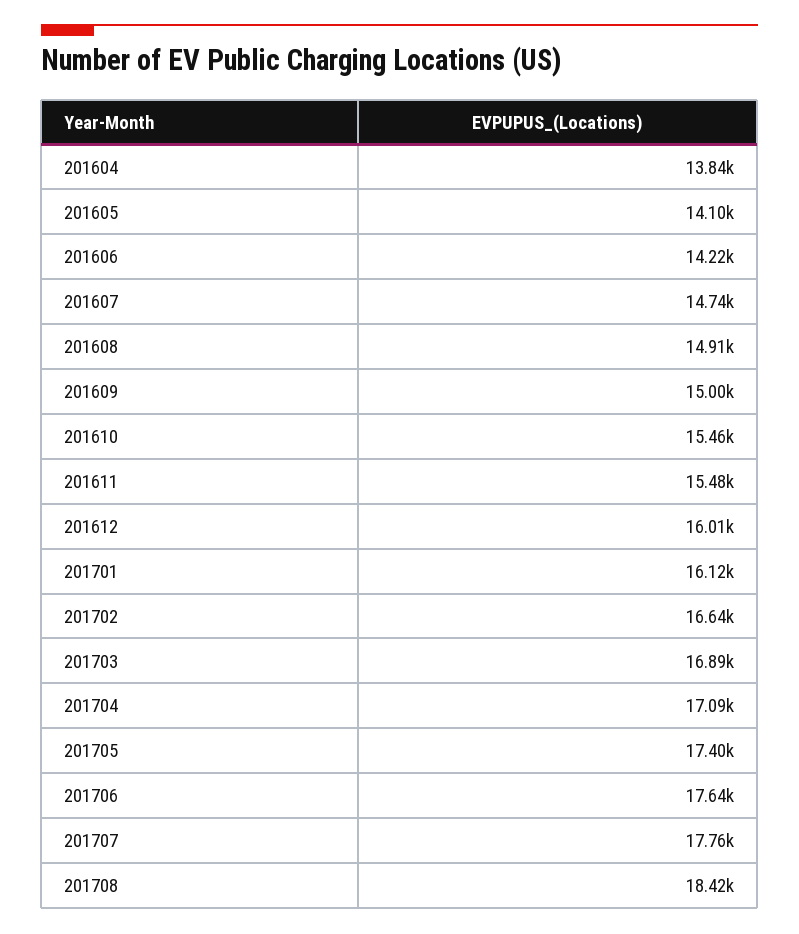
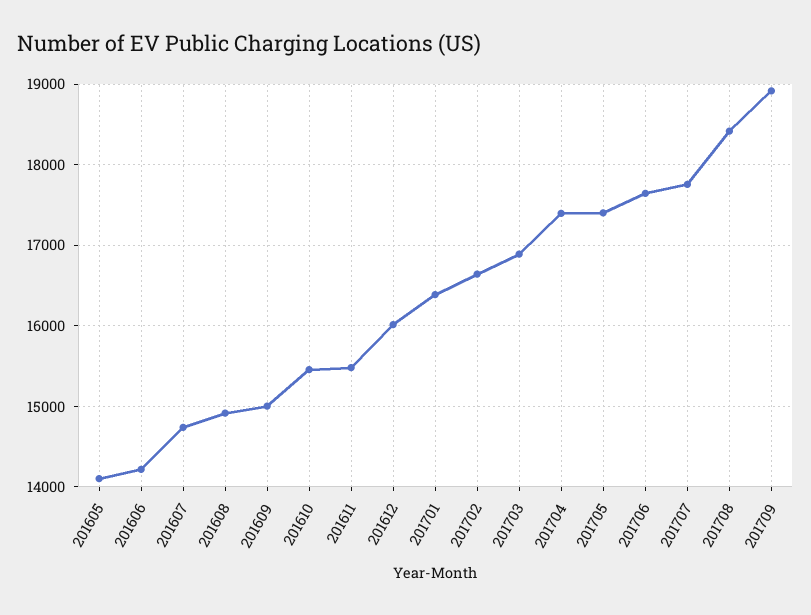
201604: 13840 -> none
201701: 16120 -> 16400
201704: 17090 -> 17400
201709: none -> 18900

